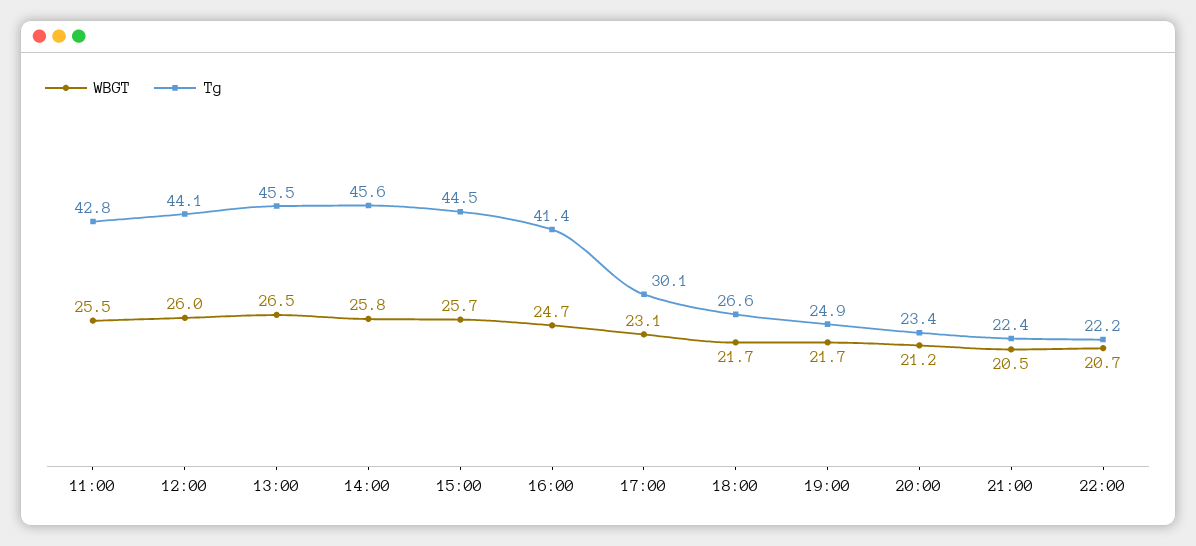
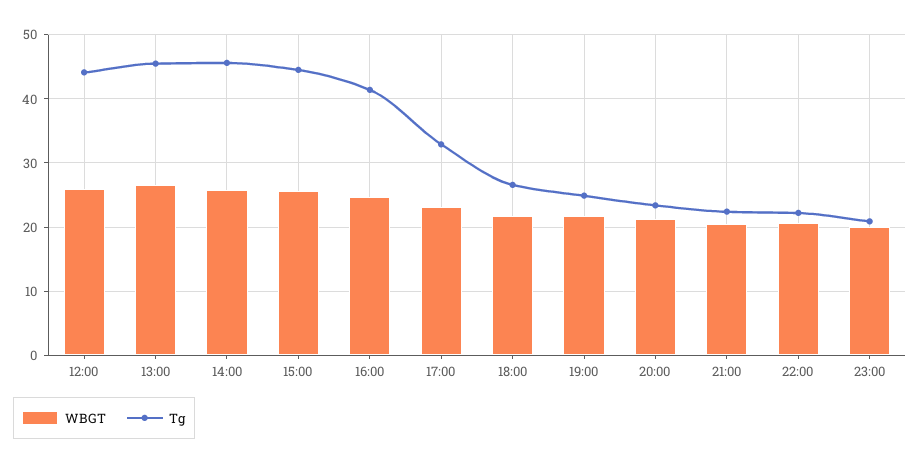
WBGT, 11:00: 25.5 -> none
Tg, 11:00: 42.8 -> none
Tg, 17:00: 30.1 -> 33
WBGT, 23:00: none -> 20
Tg, 23:00: none -> 21

